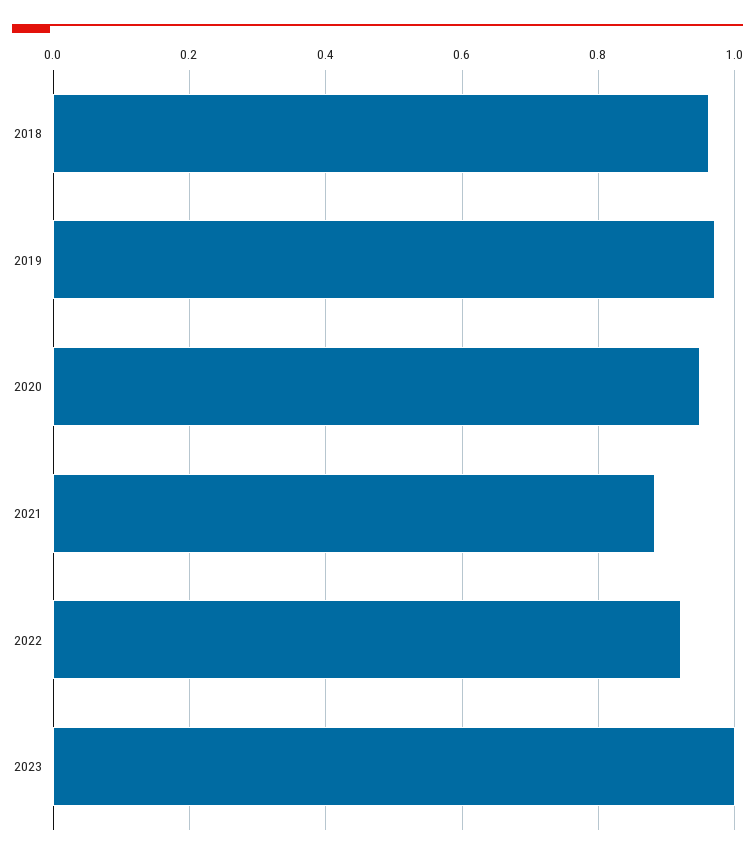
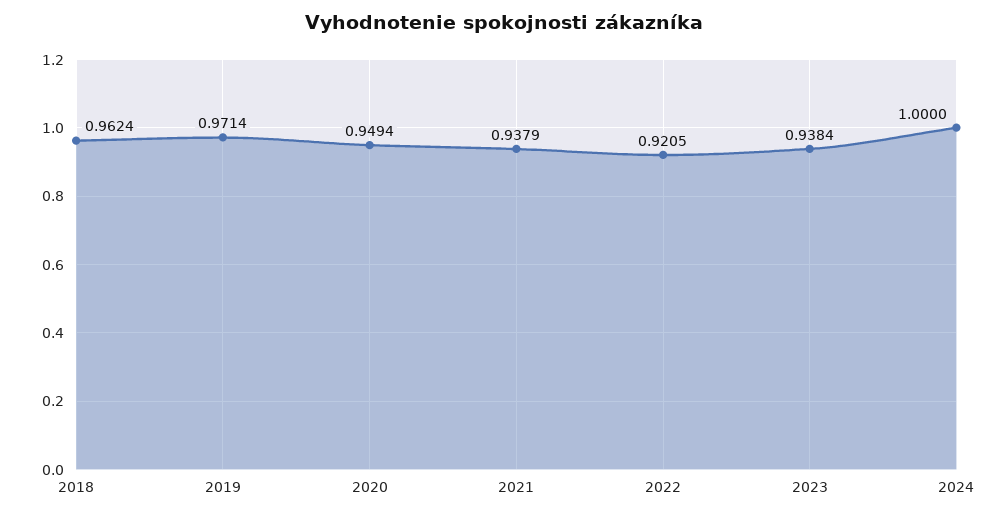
2021: 0.88 -> 0.9379
2023: 1 -> 0.9384
2024: none -> 1

